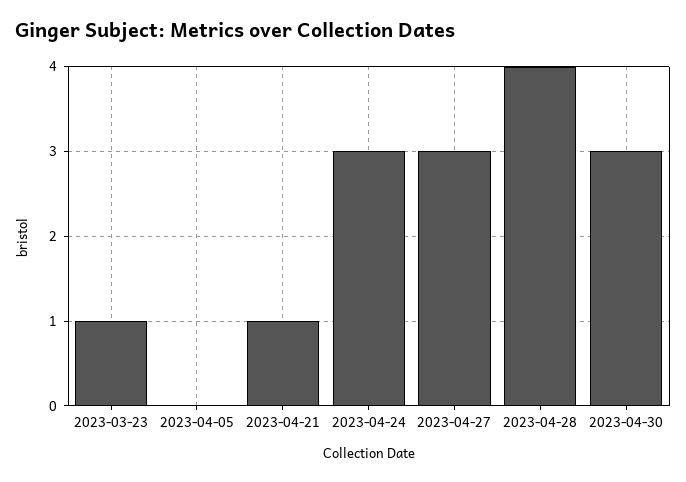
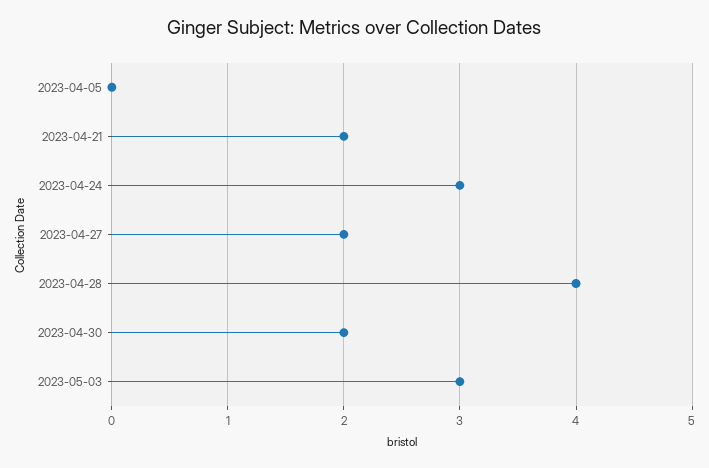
2023-03-23: 1 -> none
2023-04-21: 1 -> 2
2023-04-27: 3 -> 2
2023-04-30: 3 -> 2
2023-05-03: none -> 3

